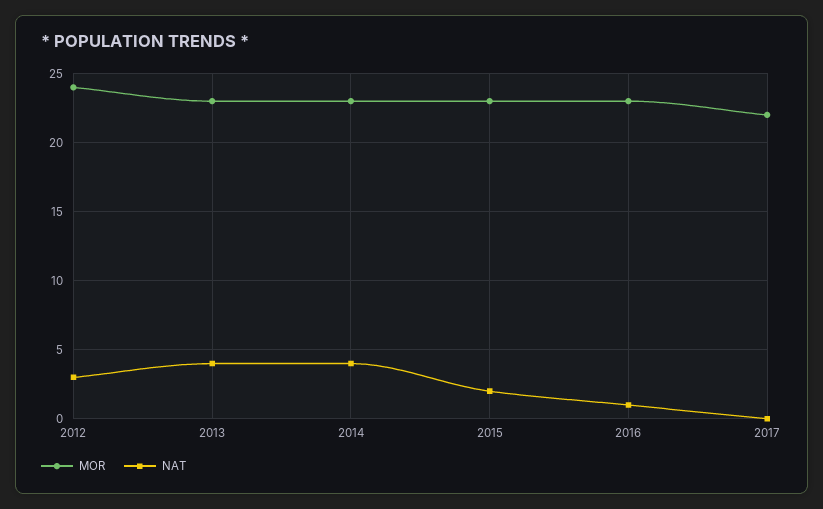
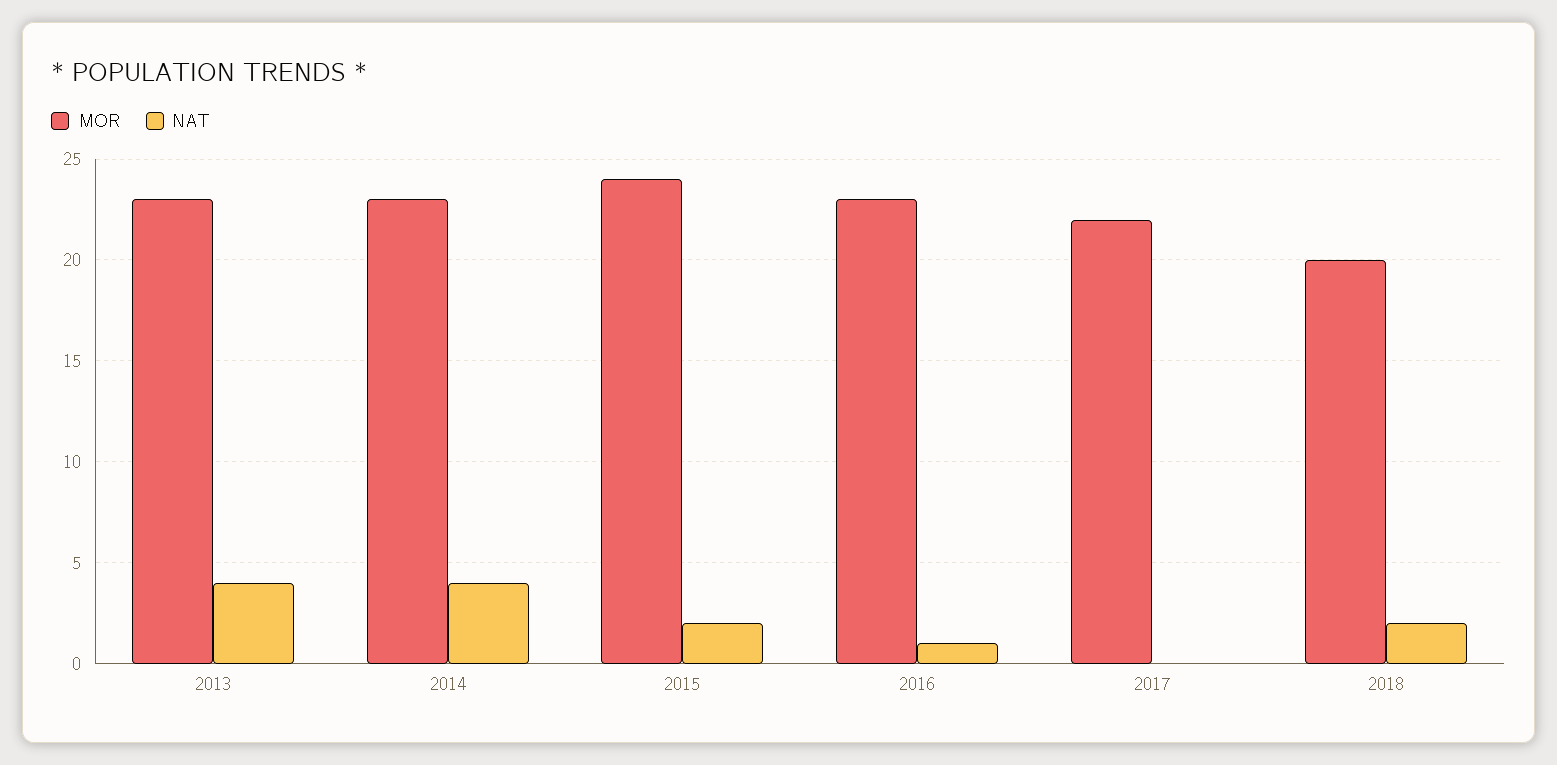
MOR, 2012: 24 -> none
NAT, 2012: 3 -> none
MOR, 2015: 23 -> 24
MOR, 2018: none -> 20
NAT, 2018: none -> 2

